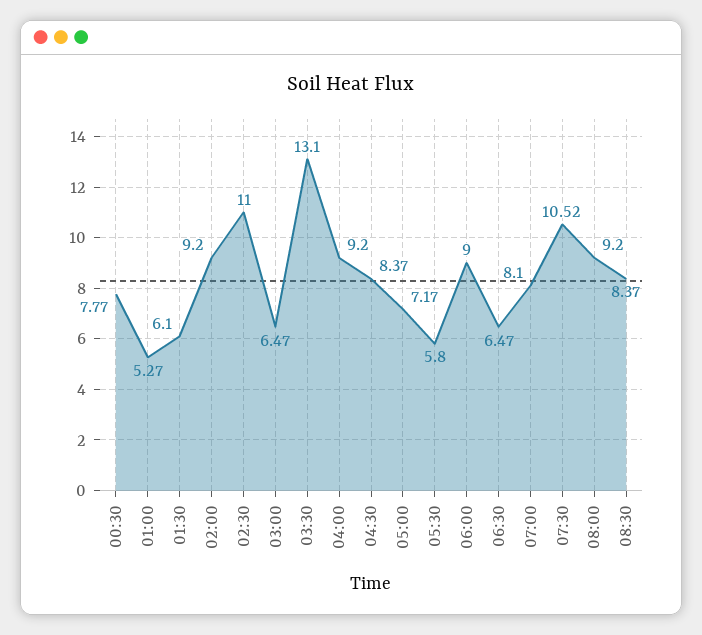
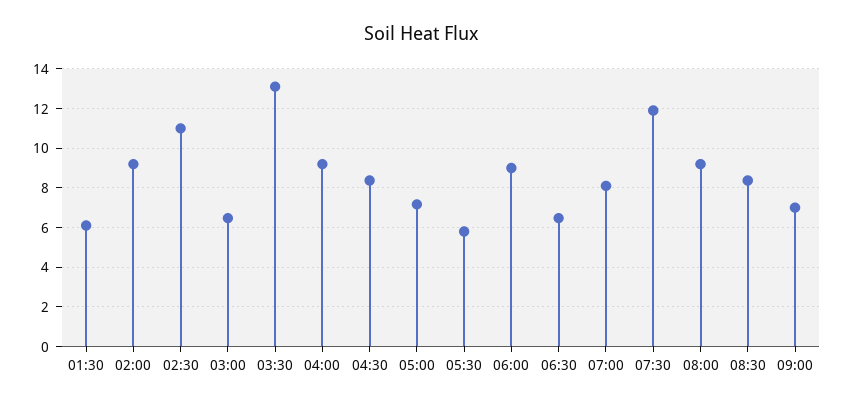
00:30: 7.77 -> none
01:00: 5.27 -> none
07:30: 10.52 -> 12
09:00: none -> 7

